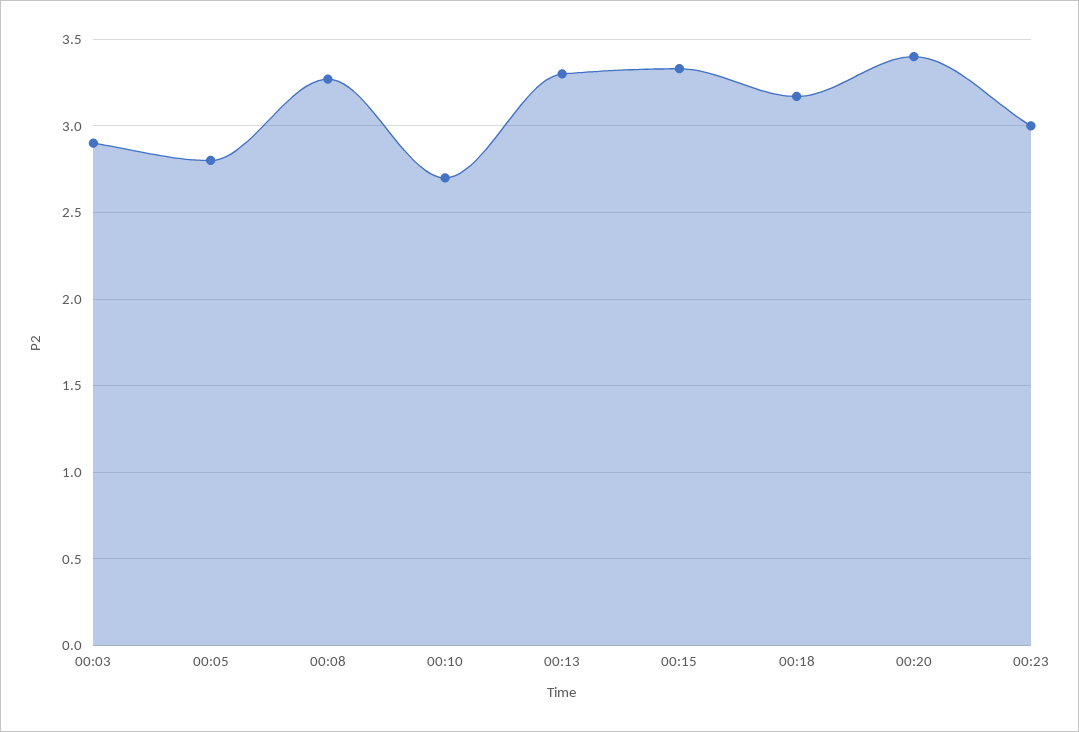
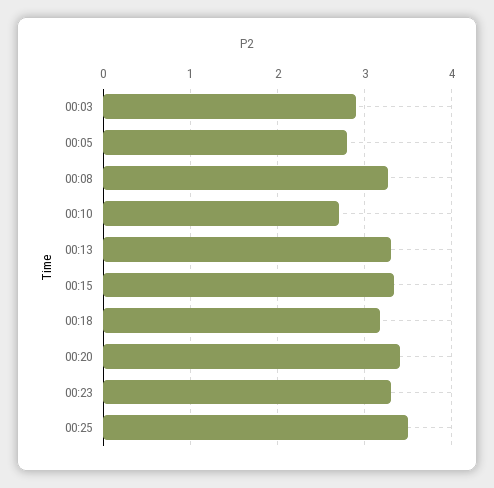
00:23: 3 -> 3.3
00:25: none -> 3.5

